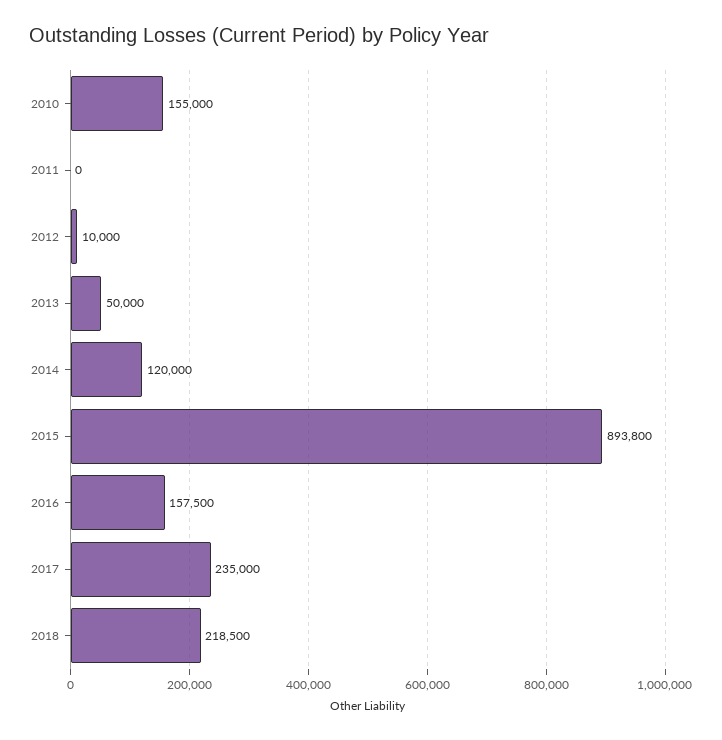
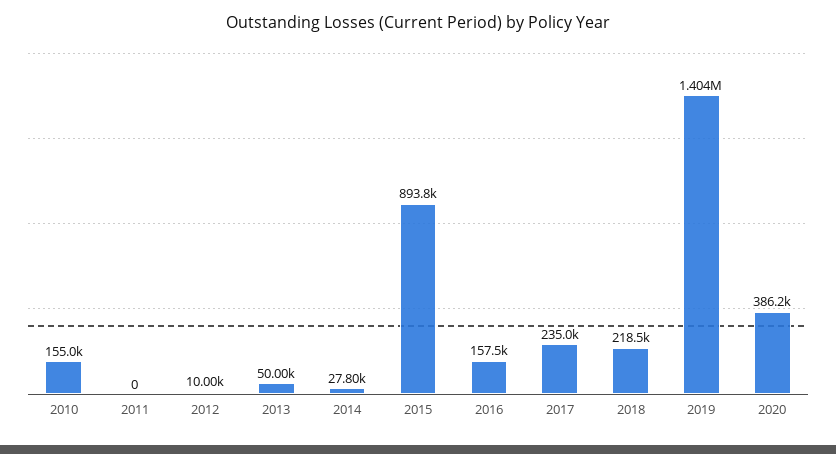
2014: 120000 -> 27800
2019: none -> 1404000
2020: none -> 386200

